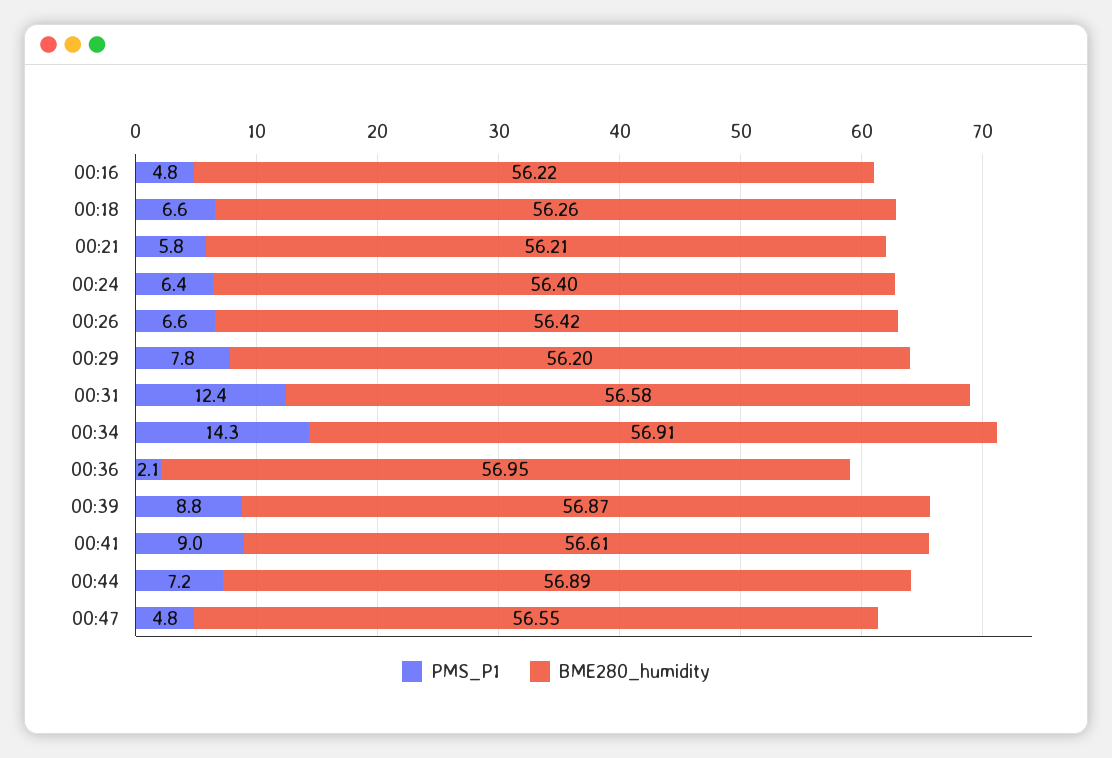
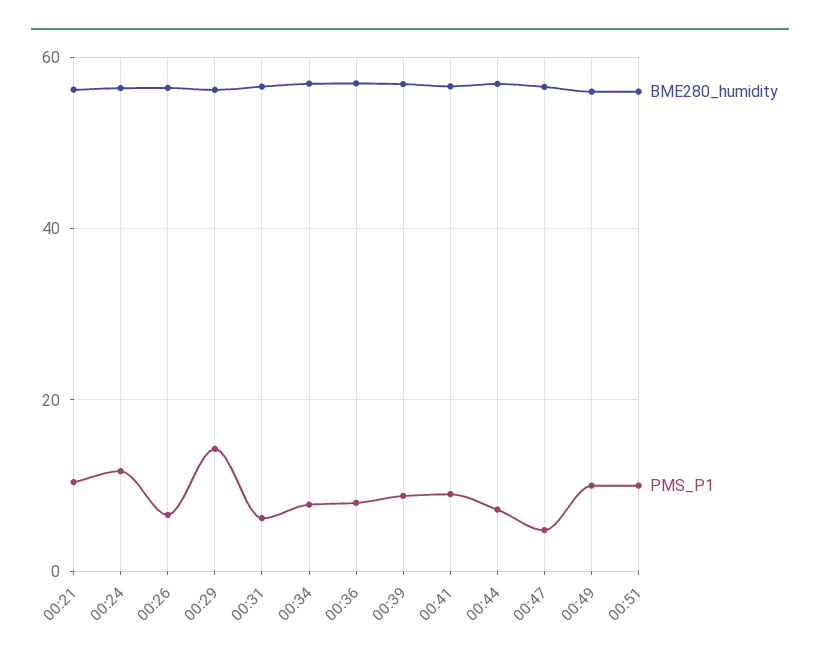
PMS_P1, 00:16: 4.8 -> none
BME280_humidity, 00:16: 56.22 -> none
PMS_P1, 00:18: 6.6 -> none
BME280_humidity, 00:18: 56.26 -> none
PMS_P1, 00:21: 5.8 -> 10
PMS_P1, 00:24: 6.4 -> 12
PMS_P1, 00:29: 7.8 -> 14
PMS_P1, 00:31: 12.4 -> 6
PMS_P1, 00:34: 14.3 -> 8
PMS_P1, 00:36: 2.1 -> 8
BME280_humidity, 00:49: none -> 56
PMS_P1, 00:49: none -> 10
BME280_humidity, 00:51: none -> 56
PMS_P1, 00:51: none -> 10

